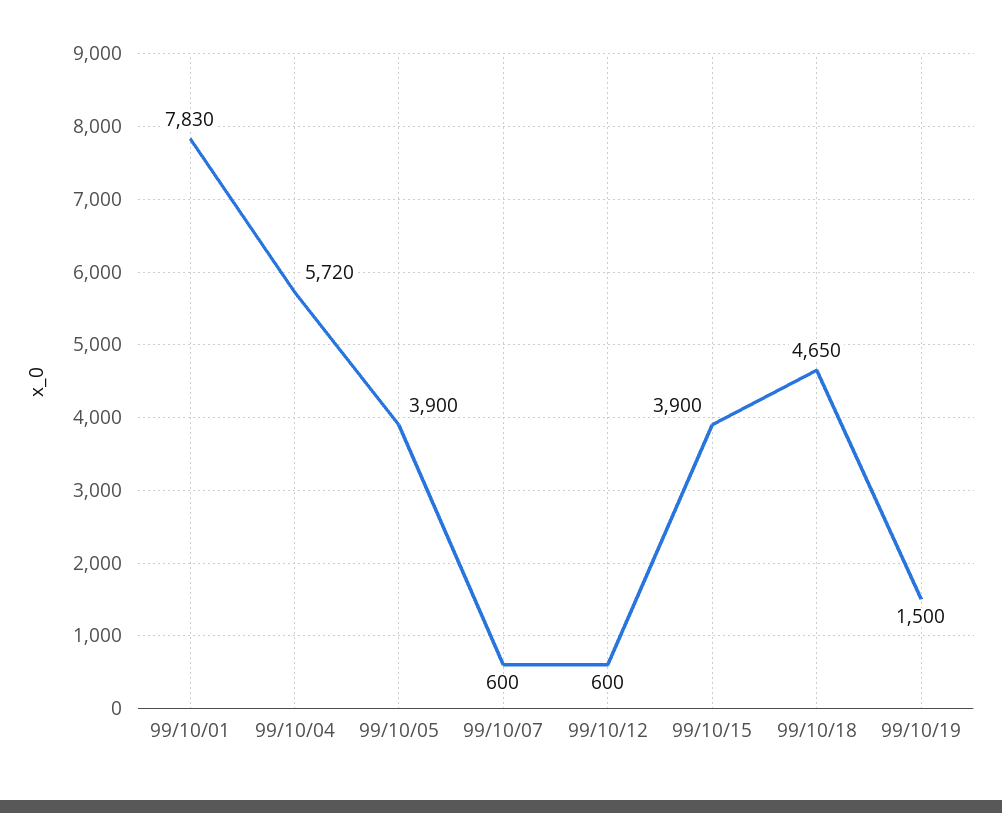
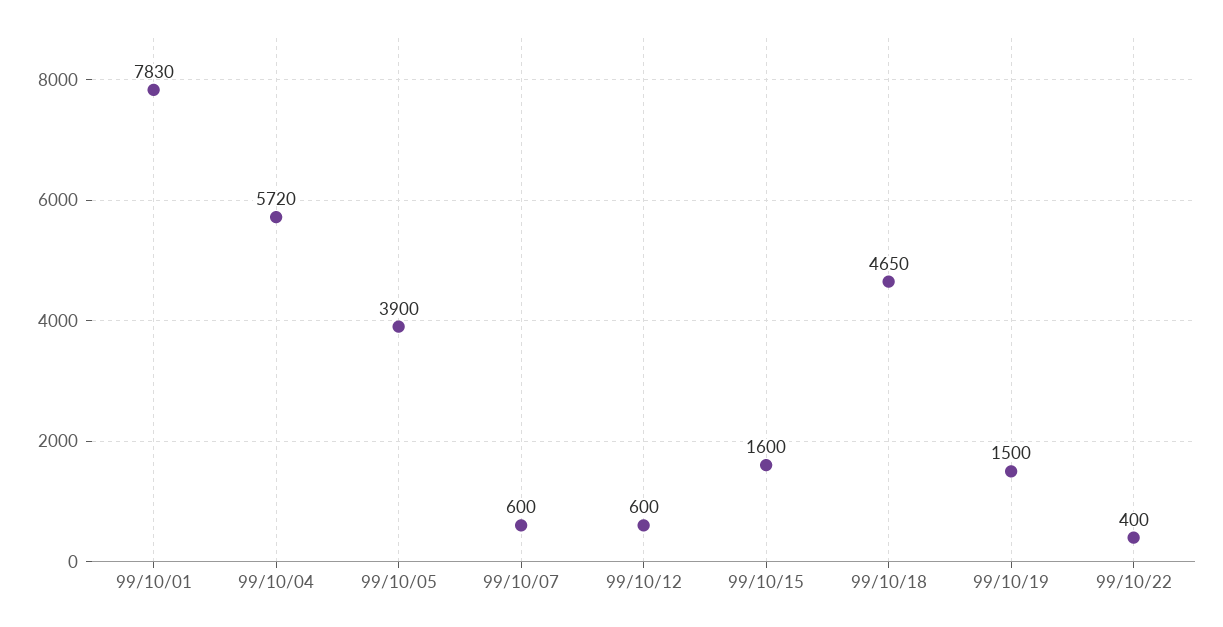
99/10/15: 3900 -> 1600
99/10/22: none -> 400

